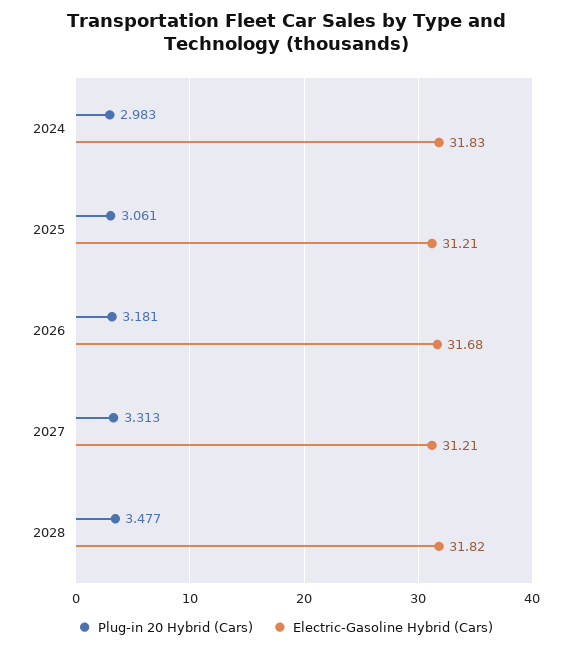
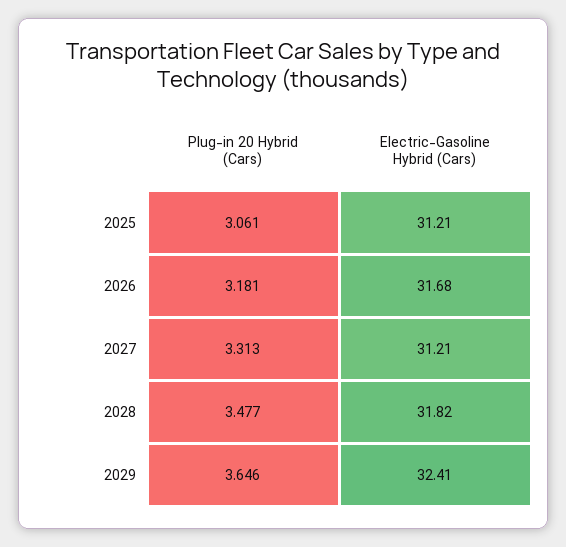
Plug-in 20 Hybrid (Cars), 2024: 2.983 -> none
Electric-Gasoline Hybrid (Cars), 2024: 31.83 -> none
Plug-in 20 Hybrid (Cars), 2029: none -> 3.646
Electric-Gasoline Hybrid (Cars), 2029: none -> 32.41

